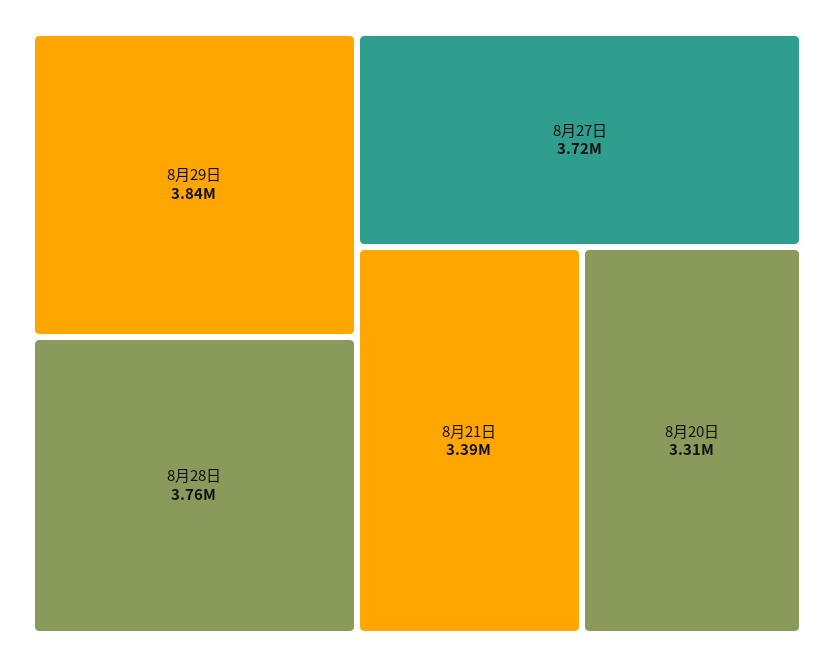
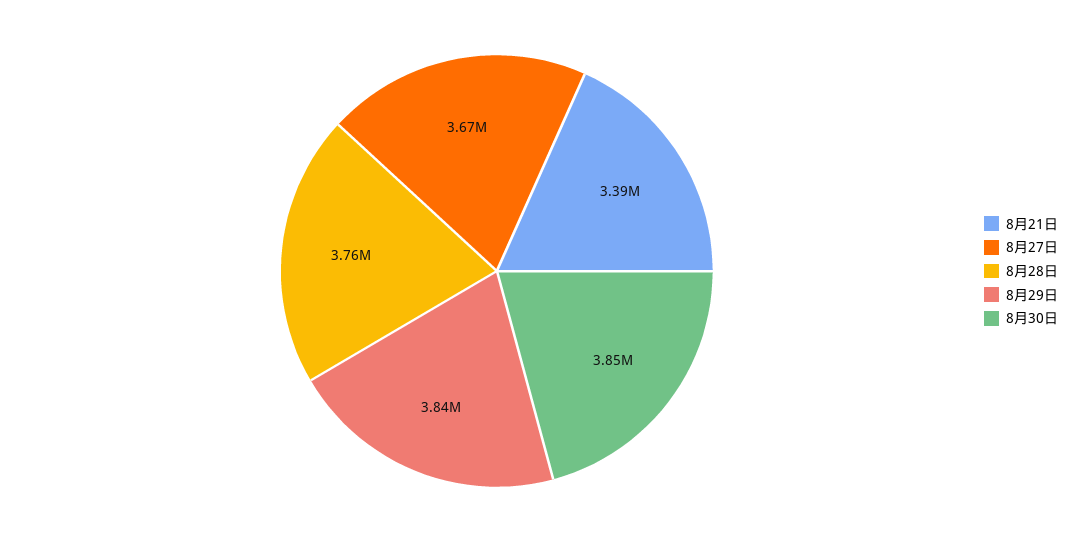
8月27日: 3720000 -> 3670000
8月20日: 3310000 -> none
8月30日: none -> 3850000

